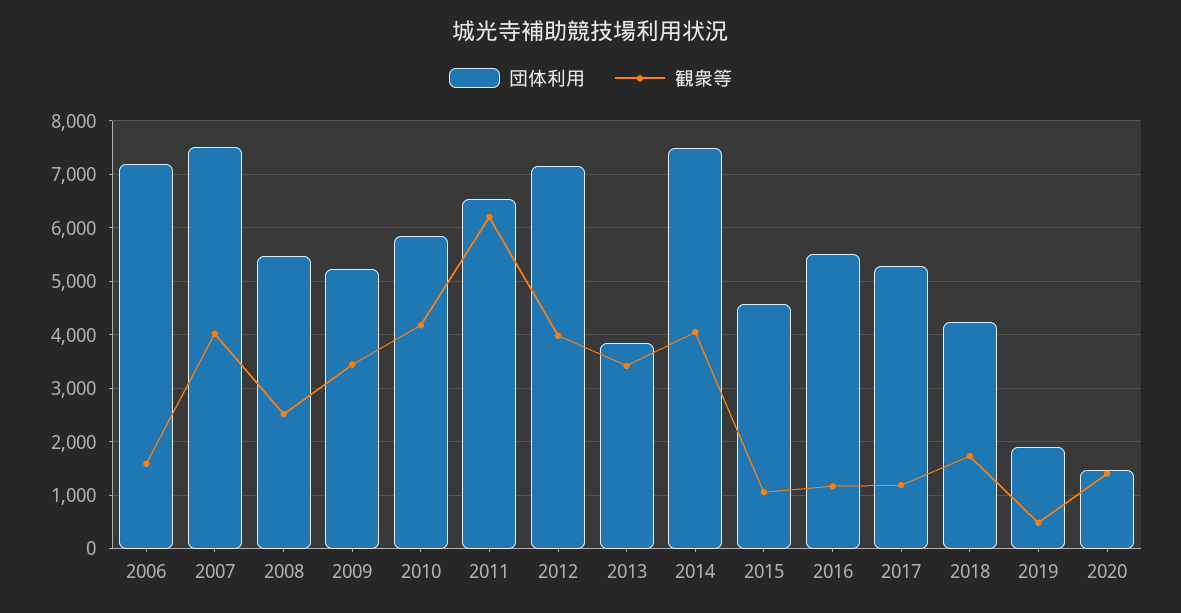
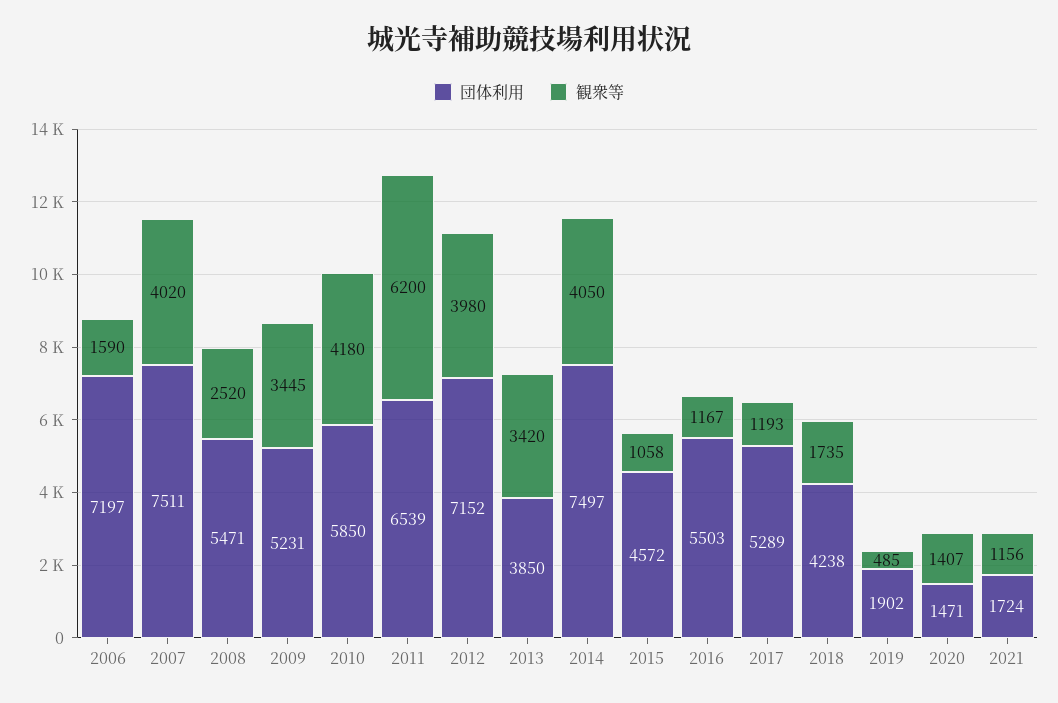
団体利用, 2021: none -> 1724
観衆等, 2021: none -> 1156

